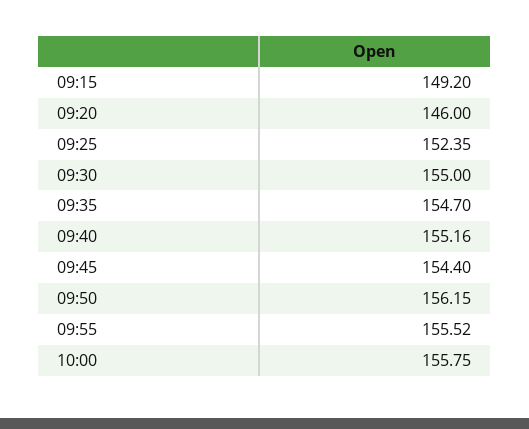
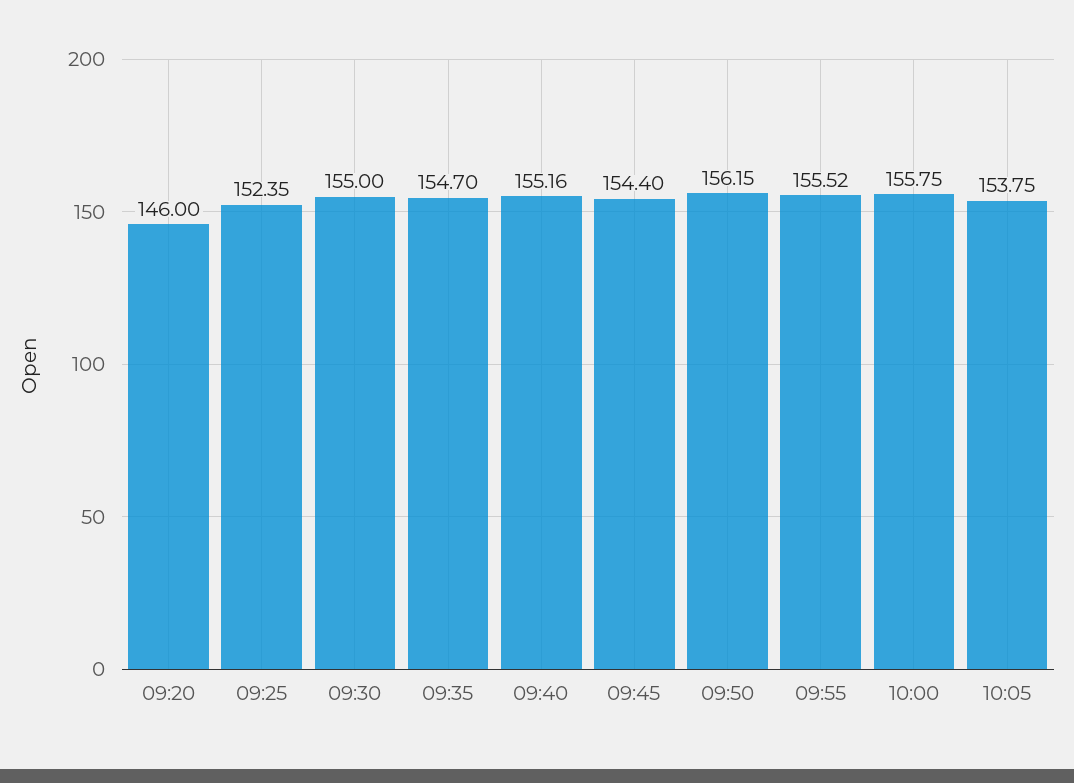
09:15: 149.2 -> none
10:05: none -> 153.75

